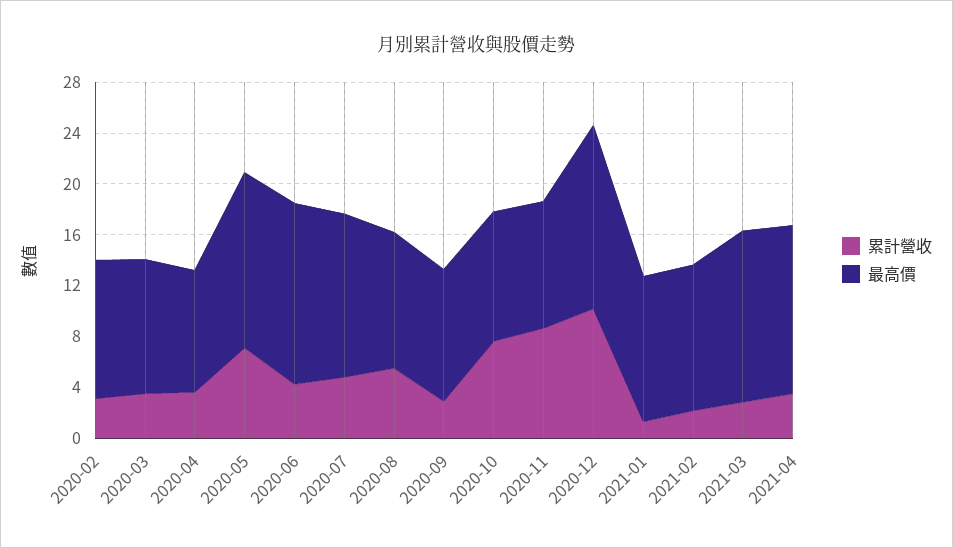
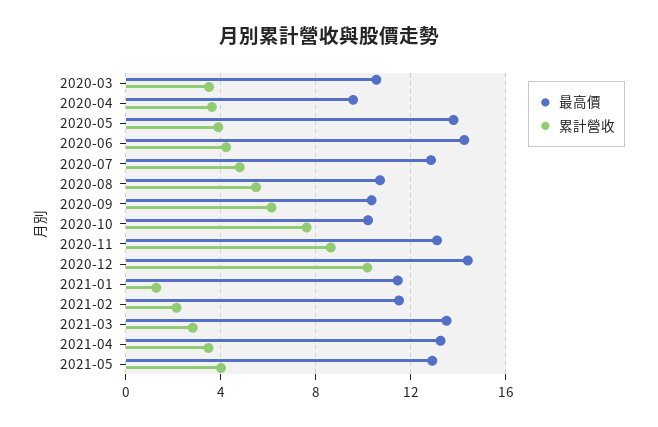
累計營收, 2020-02: 3 -> none
最高價, 2020-02: 11 -> none
累計營收, 2020-05: 7 -> 4
累計營收, 2020-09: 3 -> 6
最高價, 2020-11: 10 -> 13
最高價, 2021-05: none -> 13
累計營收, 2021-05: none -> 4

